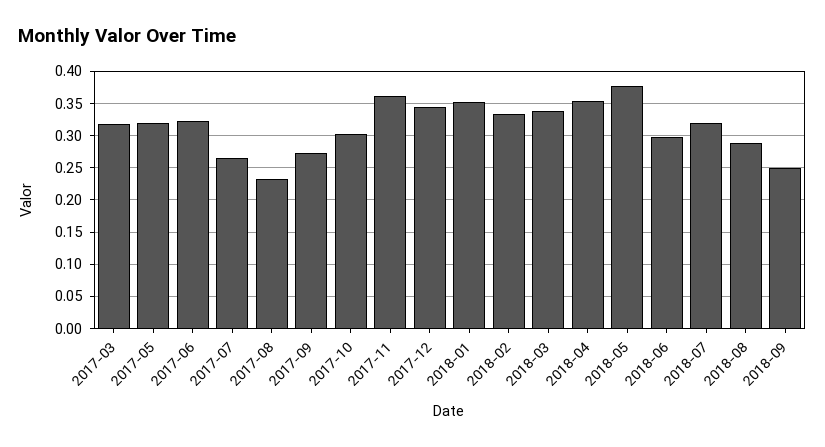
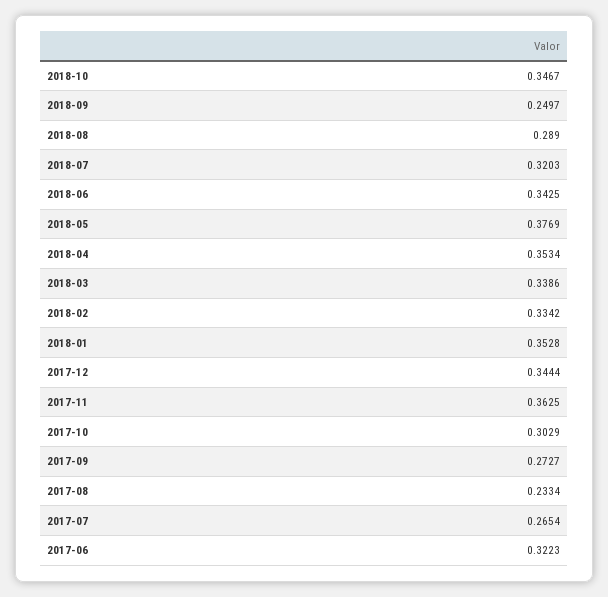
2017-03: 0.32 -> none
2017-05: 0.32 -> none
2018-06: 0.3 -> 0.3425
2018-10: none -> 0.3467

